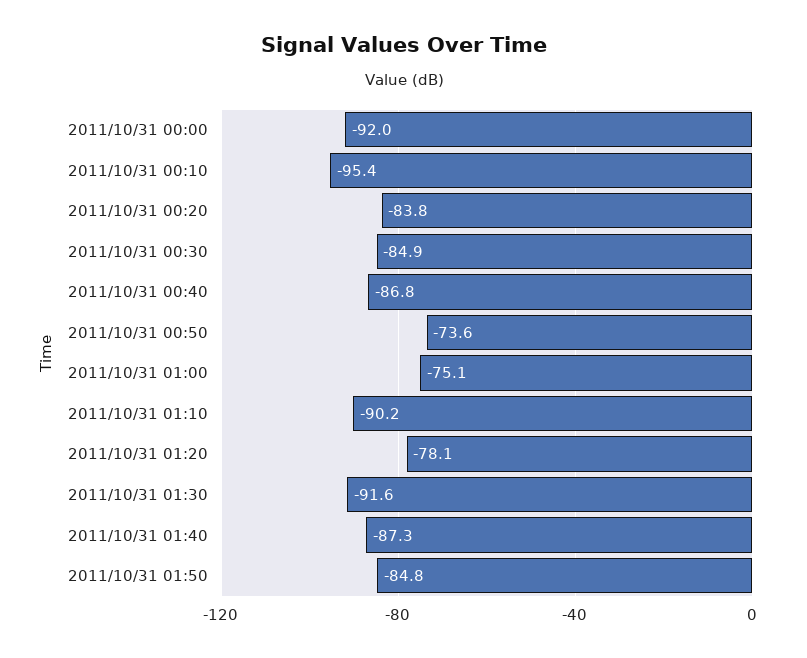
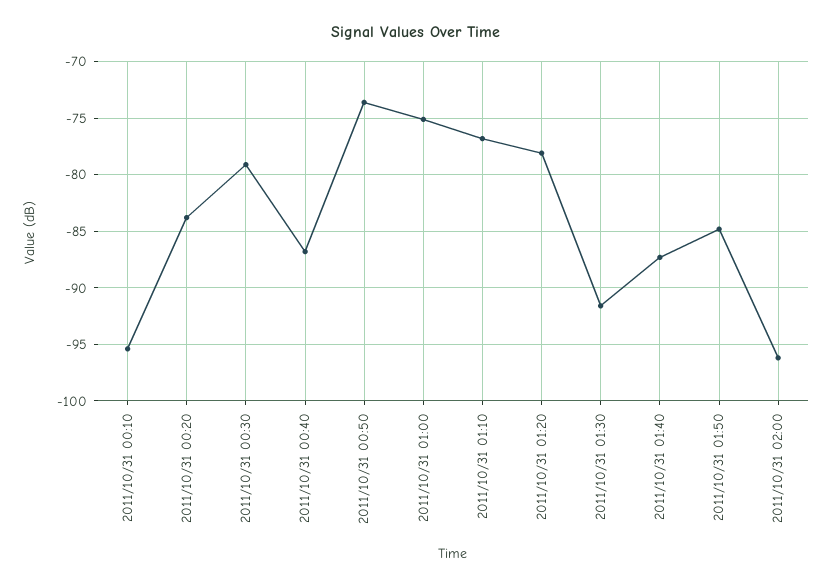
2011/10/31 00:00: -92 -> none
2011/10/31 00:30: -84.9 -> -79
2011/10/31 01:10: -90.2 -> -77
2011/10/31 02:00: none -> -96

